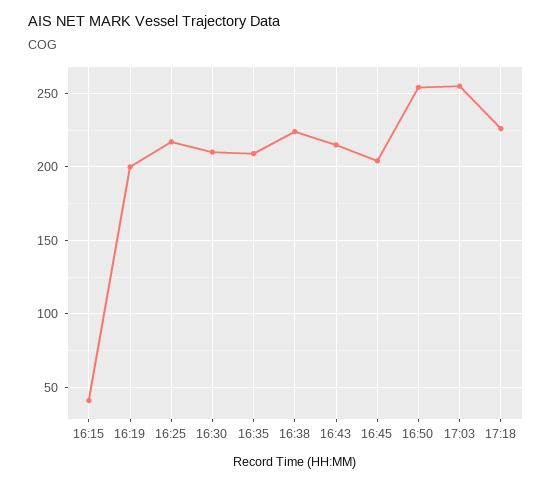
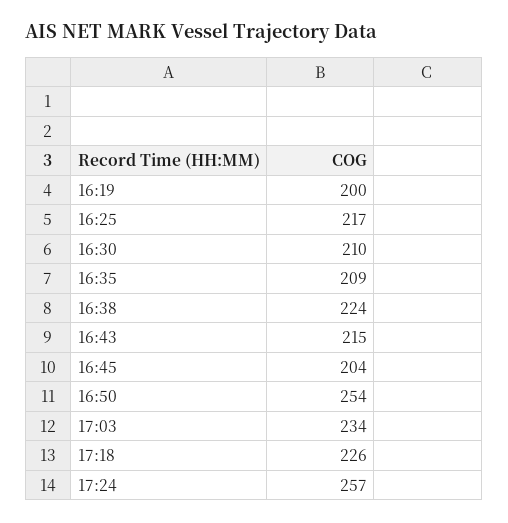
16:15: 40 -> none
17:03: 255 -> 234
17:24: none -> 257

